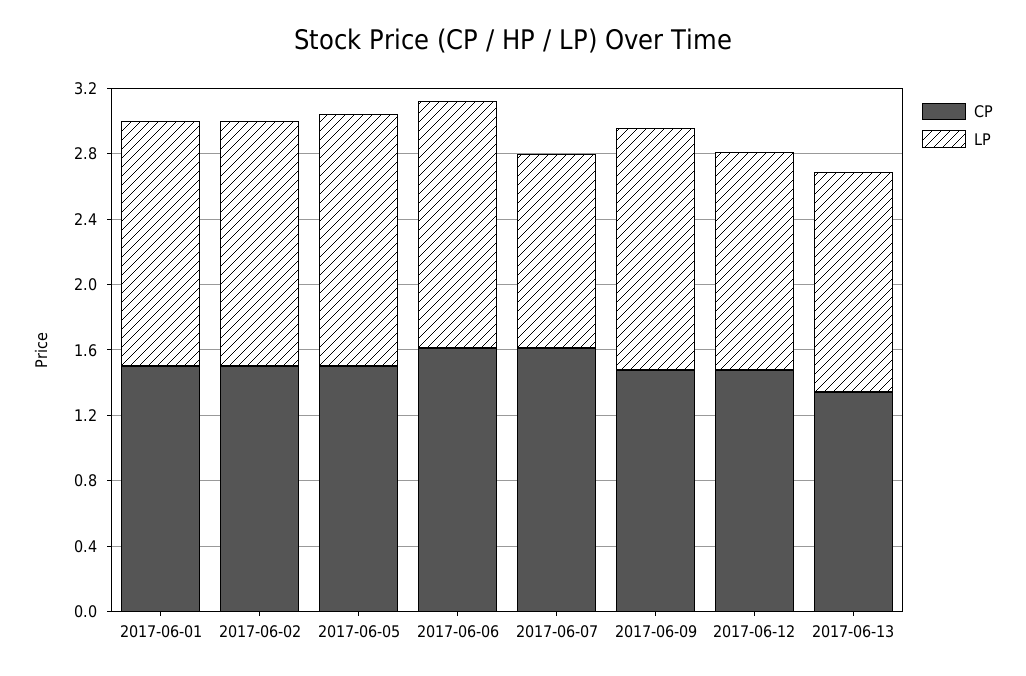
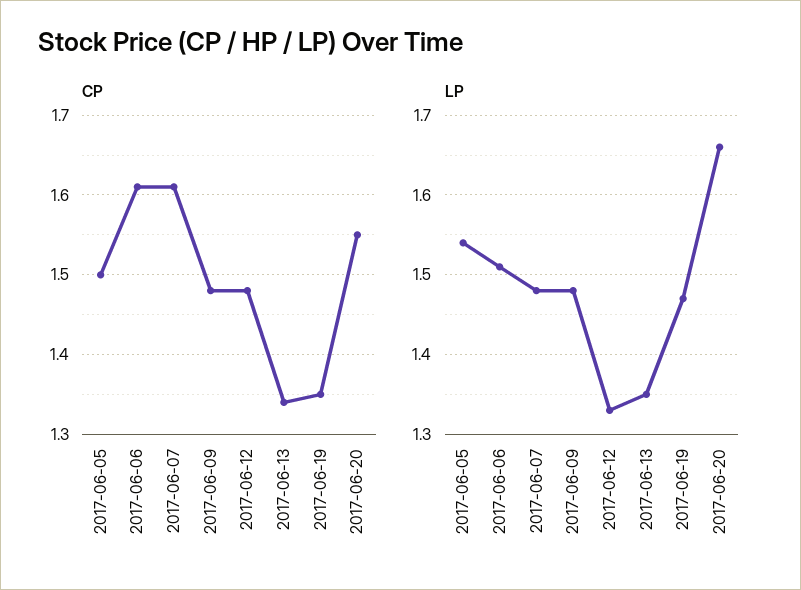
CP, 2017-06-01: 1.5 -> none
LP, 2017-06-01: 1.5 -> none
CP, 2017-06-02: 1.5 -> none
LP, 2017-06-02: 1.5 -> none
LP, 2017-06-07: 1.2 -> 1.48
CP, 2017-06-19: none -> 1.35
CP, 2017-06-20: none -> 1.55
LP, 2017-06-19: none -> 1.47
LP, 2017-06-20: none -> 1.66

